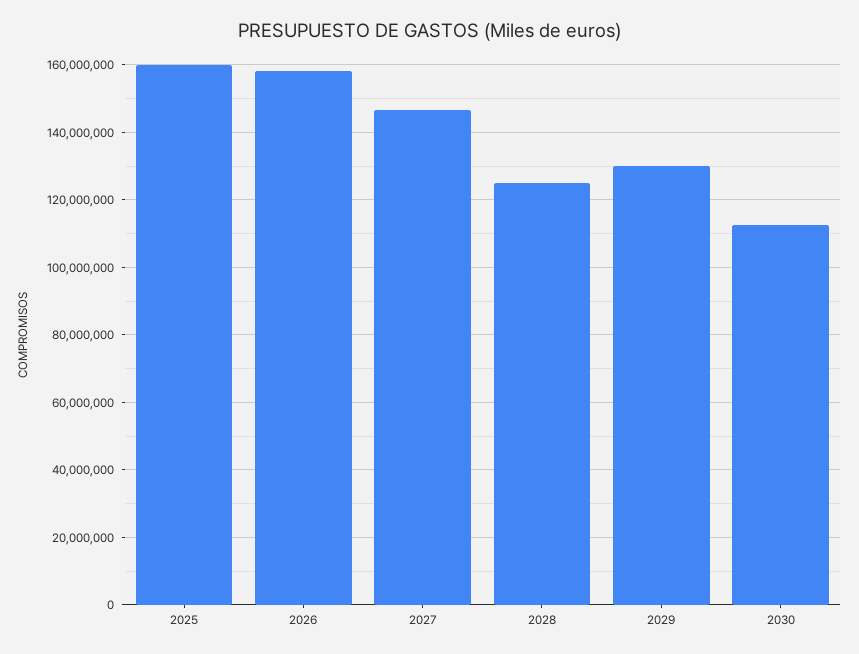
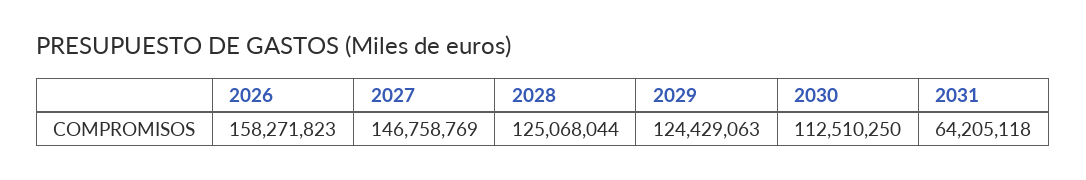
2025: 160000000 -> none
2029: 130000000 -> 124429063
2031: none -> 64205118

